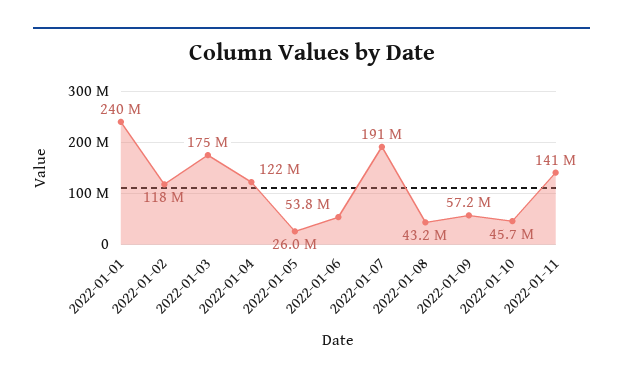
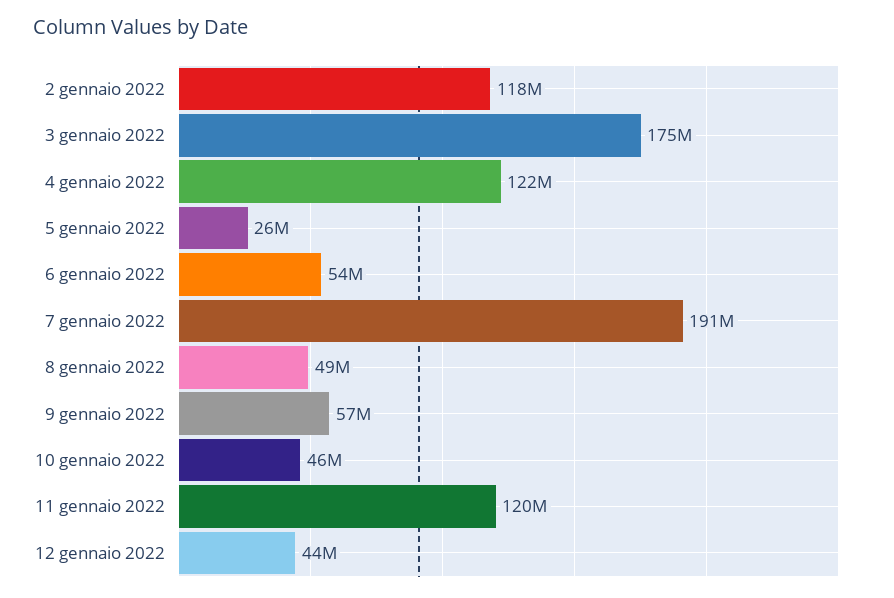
2022-01-01: 240000000 -> none
2022-01-08: 43200000 -> 49000000
2022-01-11: 141000000 -> 120000000
12 gennaio 2022: none -> 44000000

